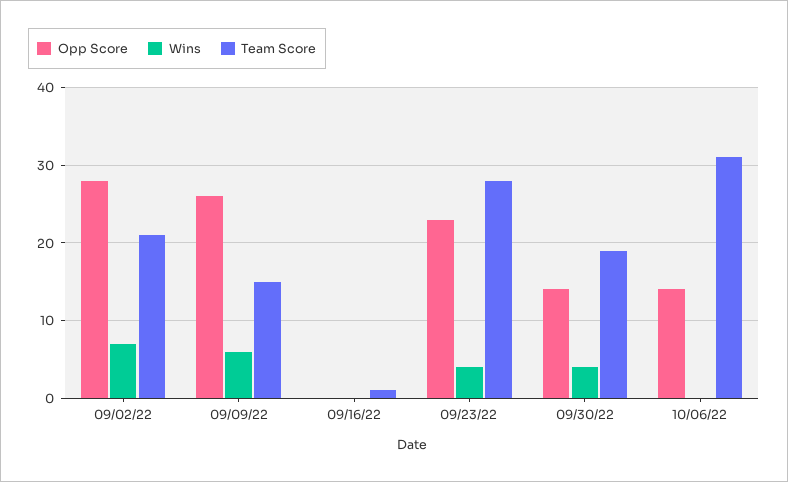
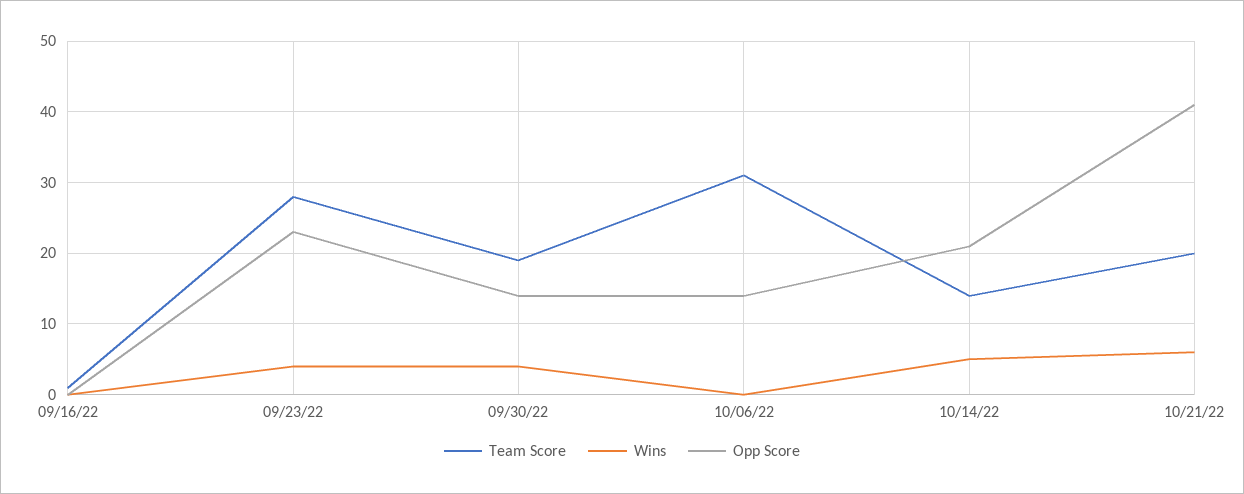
Opp Score, 09/02/22: 28 -> none
Wins, 09/02/22: 7 -> none
Team Score, 09/02/22: 21 -> none
Opp Score, 09/09/22: 26 -> none
Wins, 09/09/22: 6 -> none
Team Score, 09/09/22: 15 -> none
Team Score, 10/14/22: none -> 14
Wins, 10/14/22: none -> 5
Opp Score, 10/14/22: none -> 21
Team Score, 10/21/22: none -> 20
Wins, 10/21/22: none -> 6
Opp Score, 10/21/22: none -> 41

